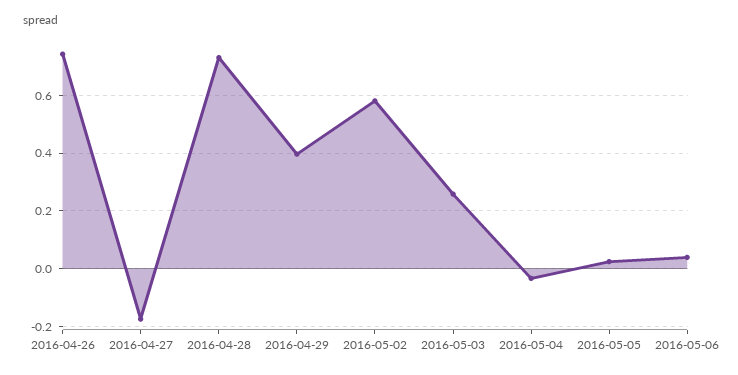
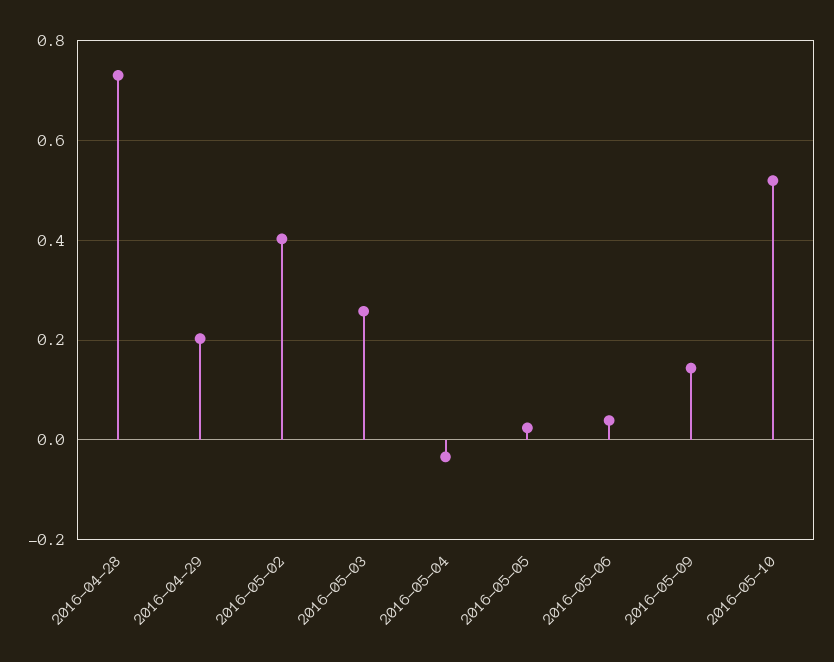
2016-04-26: 0.75 -> none
2016-04-27: -0.175 -> none
2016-04-29: 0.4 -> 0.2
2016-05-02: 0.575 -> 0.4
2016-05-09: none -> 0.14
2016-05-10: none -> 0.52

